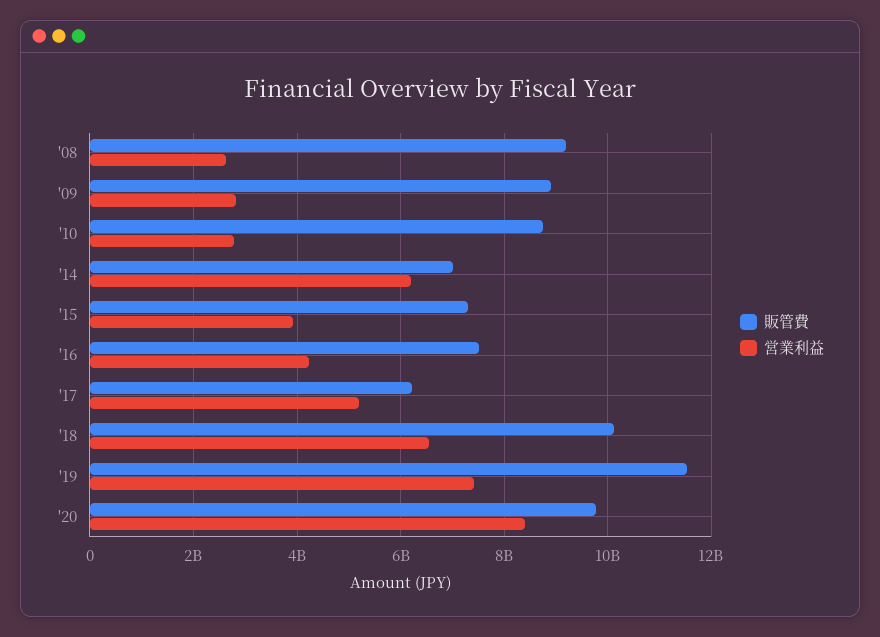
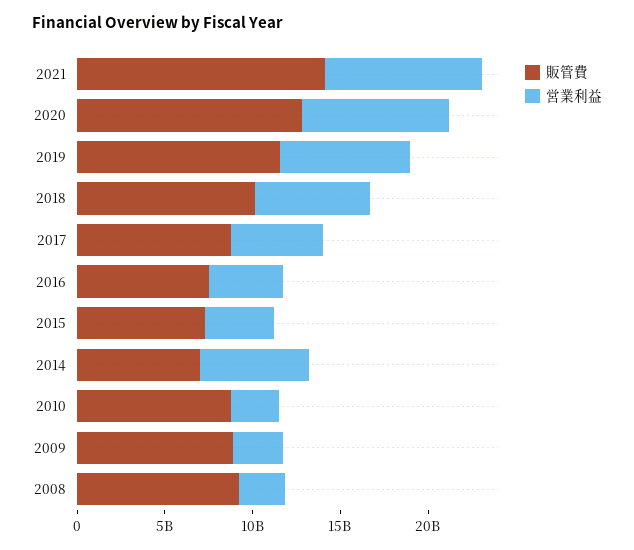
販管費, '17: 6200000000 -> 9000000000
販管費, '20: 9800000000 -> 13000000000
販管費, 2021: none -> 14000000000
営業利益, 2021: none -> 9000000000

